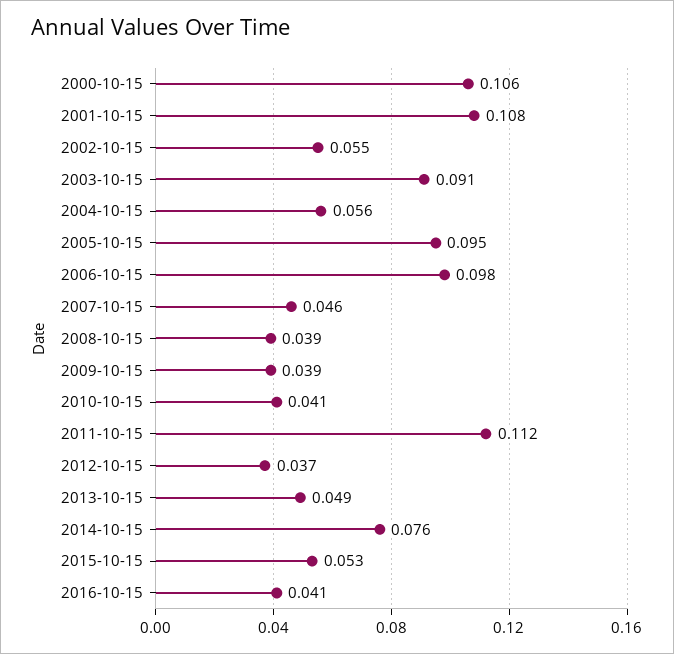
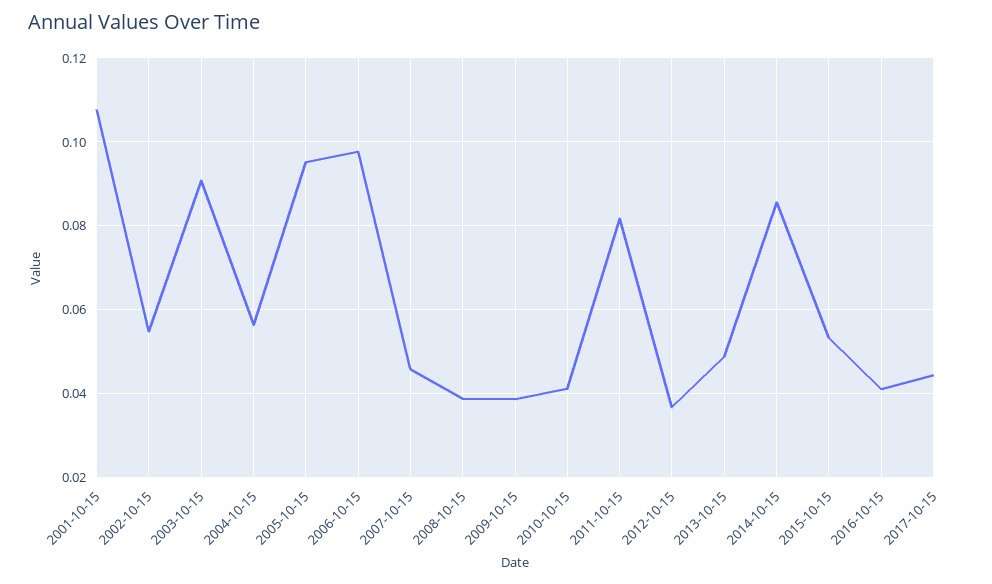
2000-10-15: 0.106 -> none
2011-10-15: 0.112 -> 0.082
2014-10-15: 0.076 -> 0.086
2017-10-15: none -> 0.044

